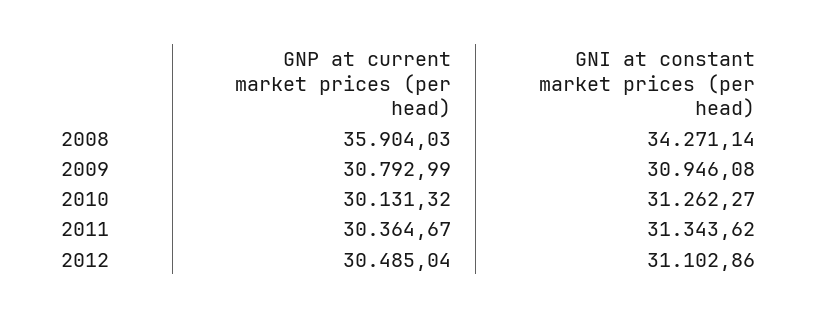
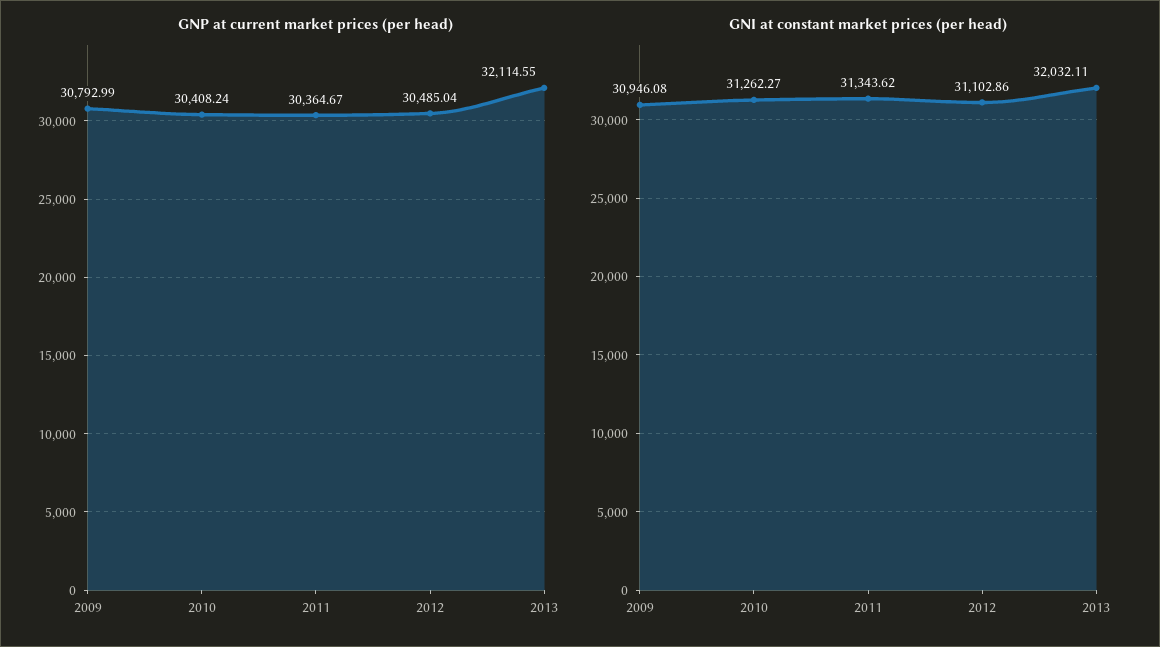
GNP at current market prices (per head), 2008: 35904.03 -> none
GNI at constant market prices (per head), 2008: 34271.14 -> none
GNP at current market prices (per head), 2010: 30131.32 -> 30408.24
GNP at current market prices (per head), 2013: none -> 32114.55
GNI at constant market prices (per head), 2013: none -> 32032.11

